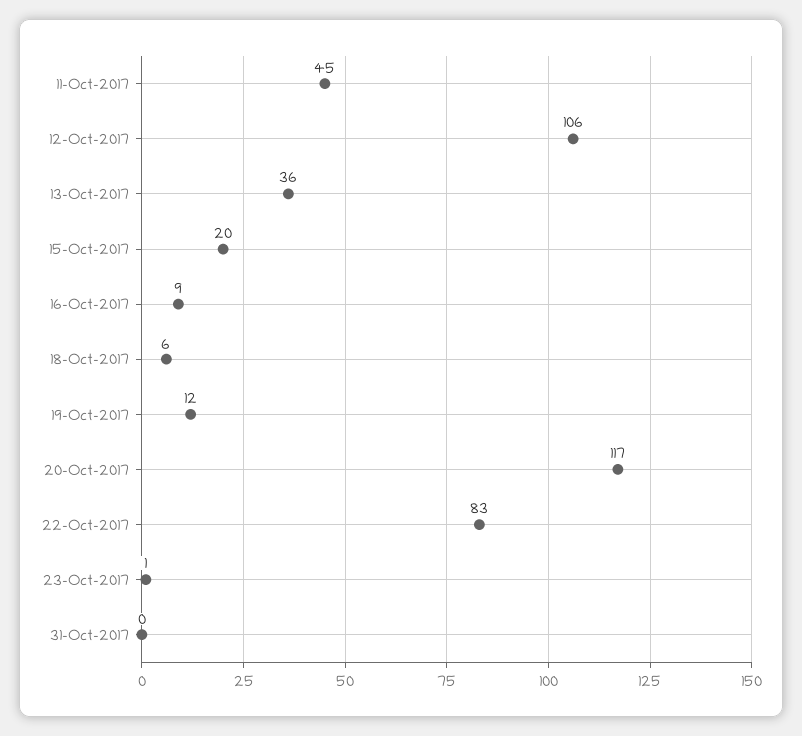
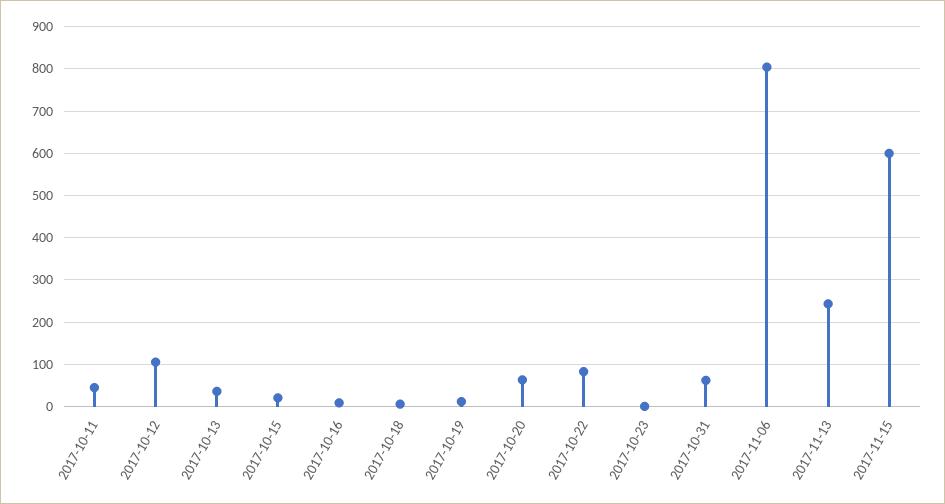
20-Oct-2017: 117 -> 60
31-Oct-2017: 0 -> 60
2017-11-06: none -> 800
2017-11-13: none -> 240
2017-11-15: none -> 600

